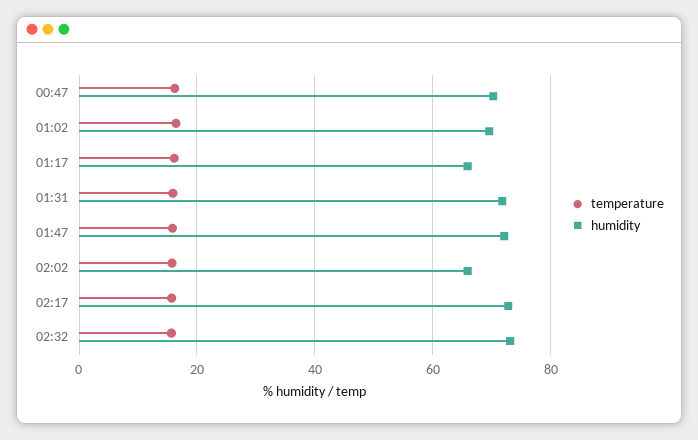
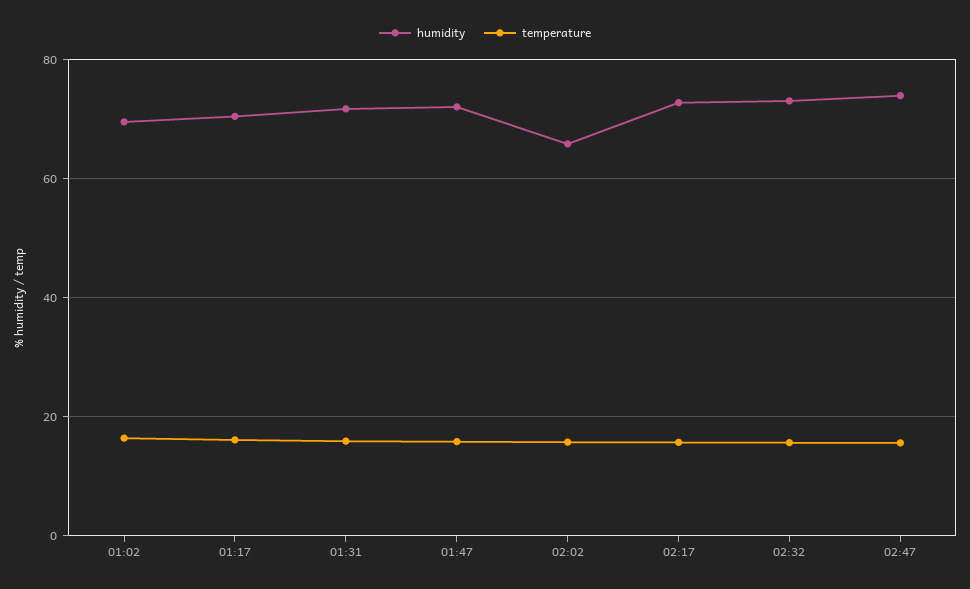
temperature, 00:47: 16 -> none
humidity, 00:47: 70 -> none
humidity, 01:17: 66 -> 70
humidity, 02:47: none -> 74
temperature, 02:47: none -> 16

